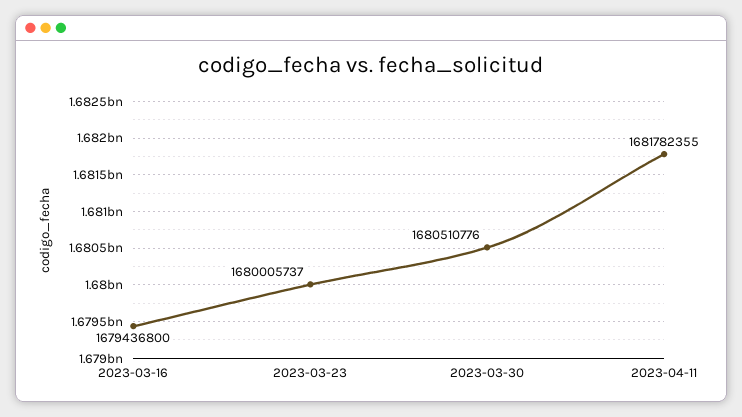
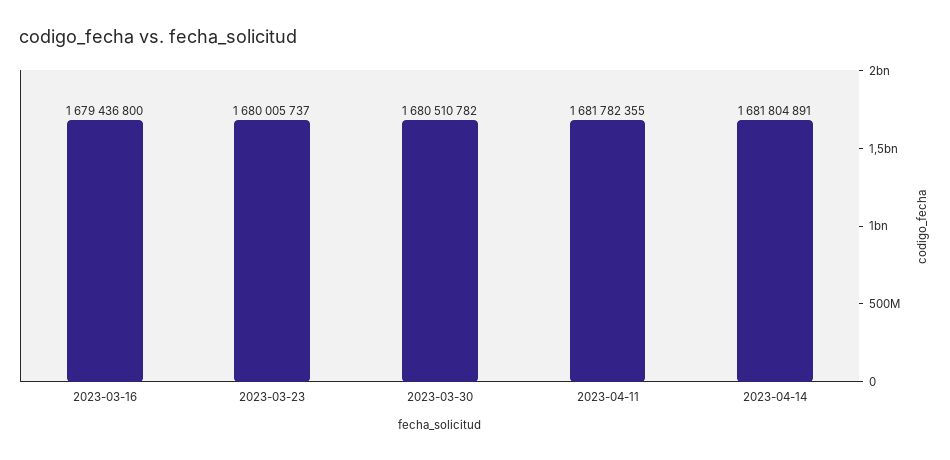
2023-03-30: 1680510776 -> 1680510782
2023-04-14: none -> 1681804891

